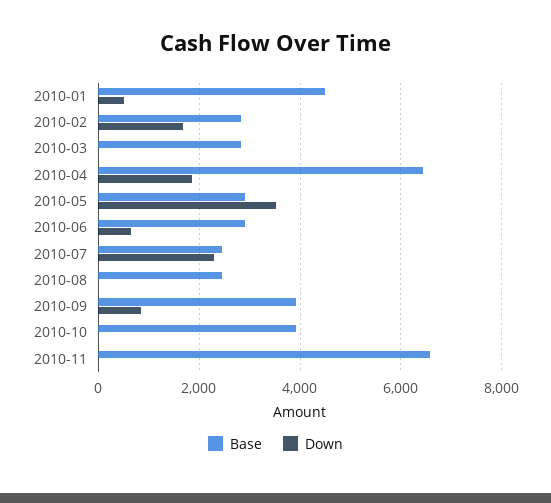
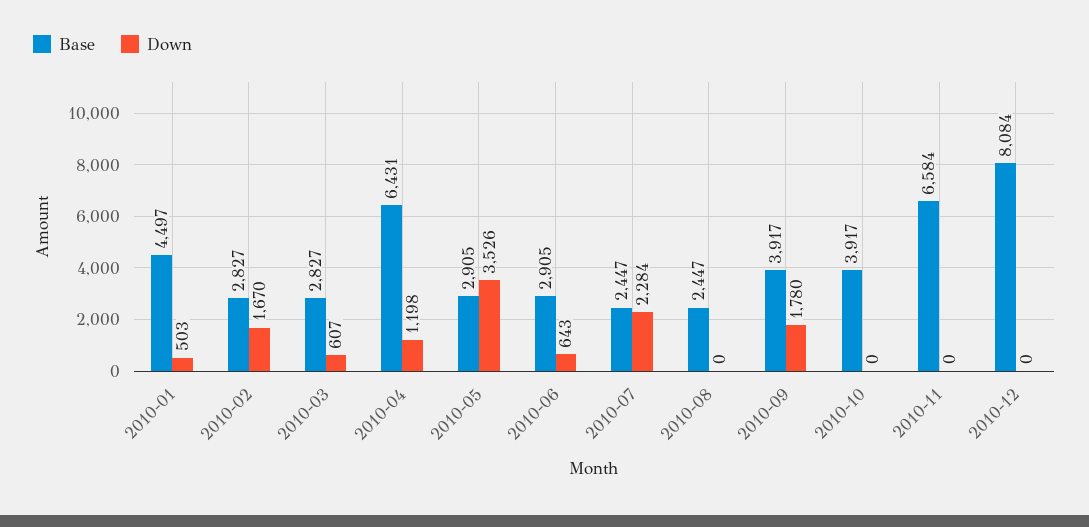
Down, 2010-03: 0 -> 607
Down, 2010-04: 1800 -> 1198
Down, 2010-09: 800 -> 1780
Base, 2010-12: none -> 8084
Down, 2010-12: none -> 0

